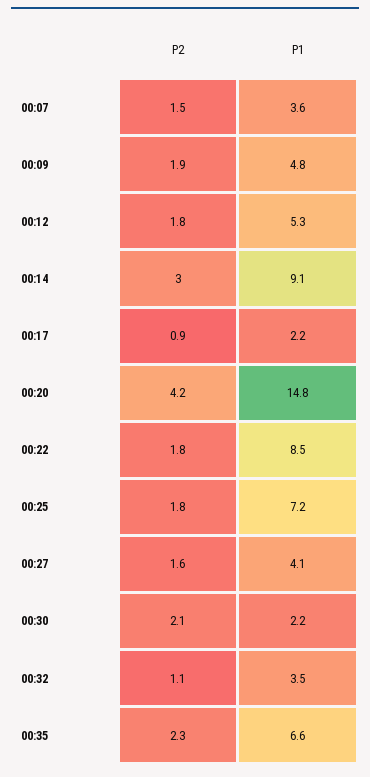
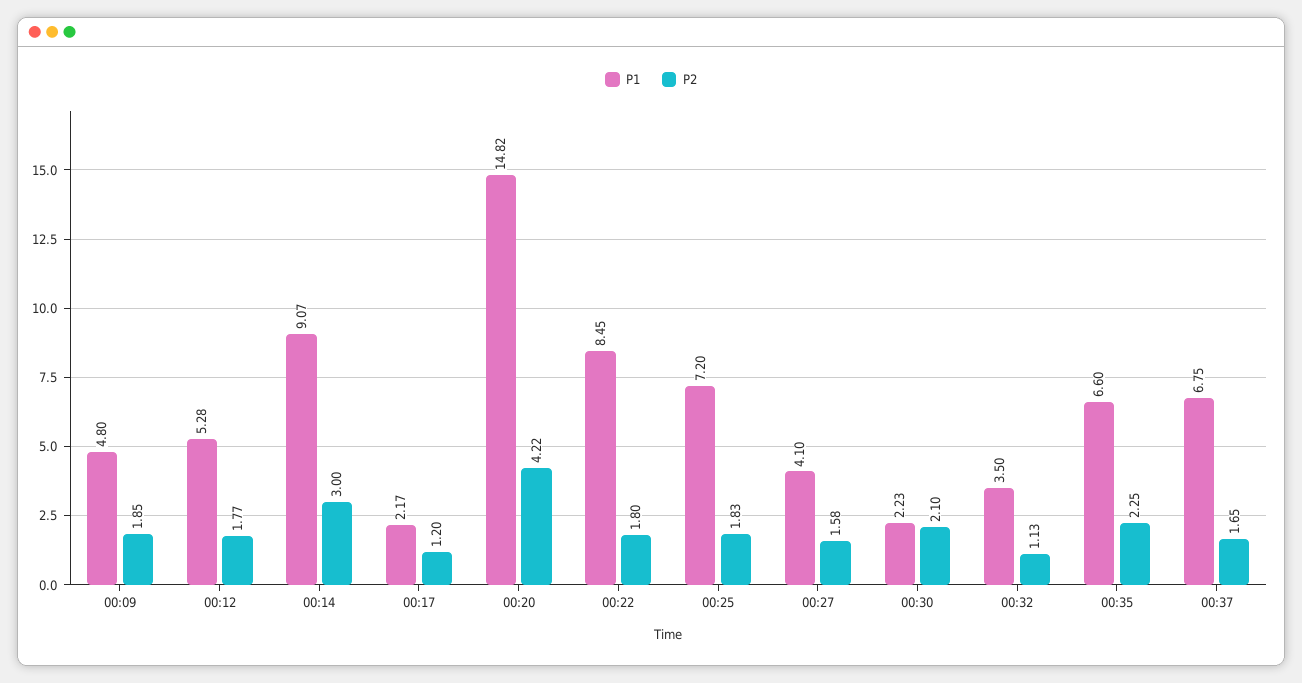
P2, 00:07: 1.5 -> none
P1, 00:07: 3.6 -> none
P2, 00:17: 0.9 -> 1.2
P1, 00:37: none -> 6.75
P2, 00:37: none -> 1.65

